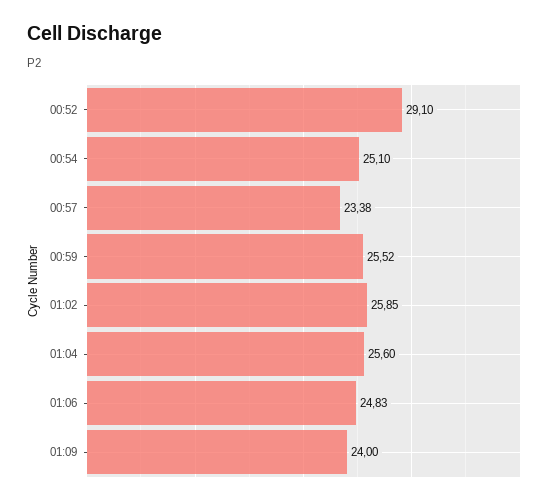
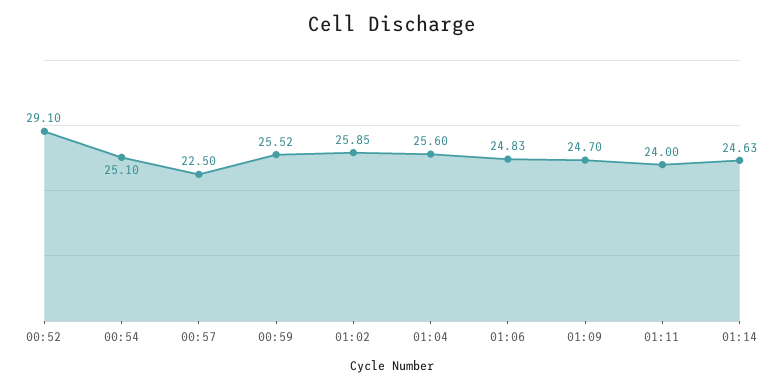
00:57: 23.38 -> 22.5
01:09: 24 -> 24.7
01:11: none -> 24
01:14: none -> 24.63

